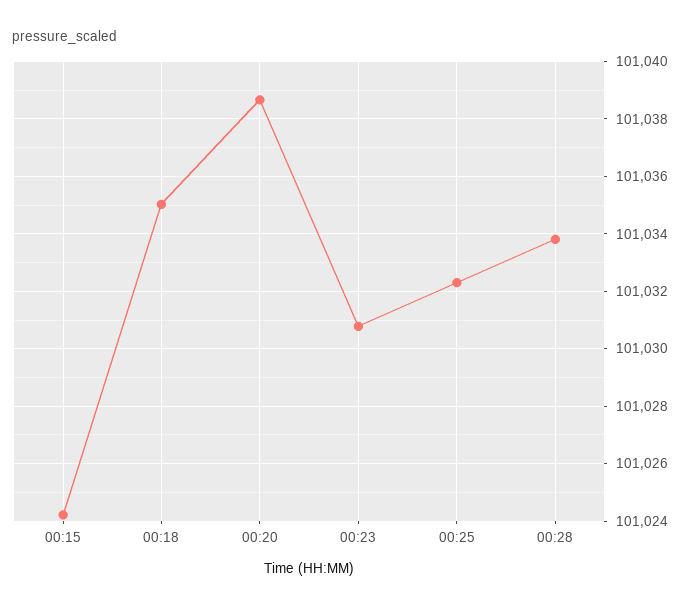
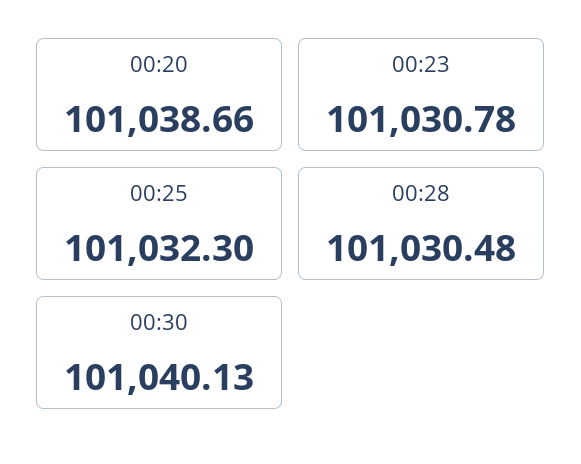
00:15: 101024.25 -> none
00:18: 101035 -> none
00:28: 101033.75 -> 101030.48
00:30: none -> 101040.13

